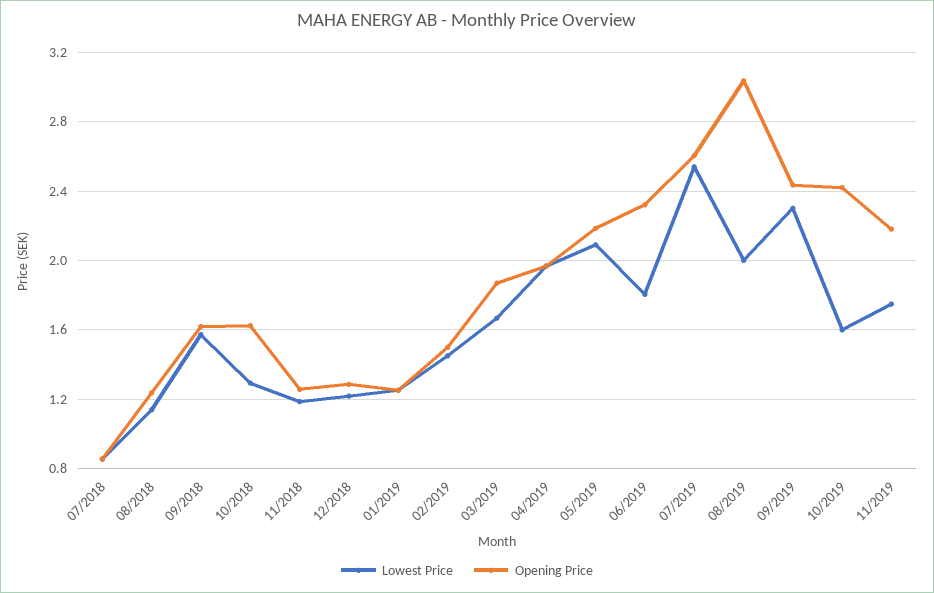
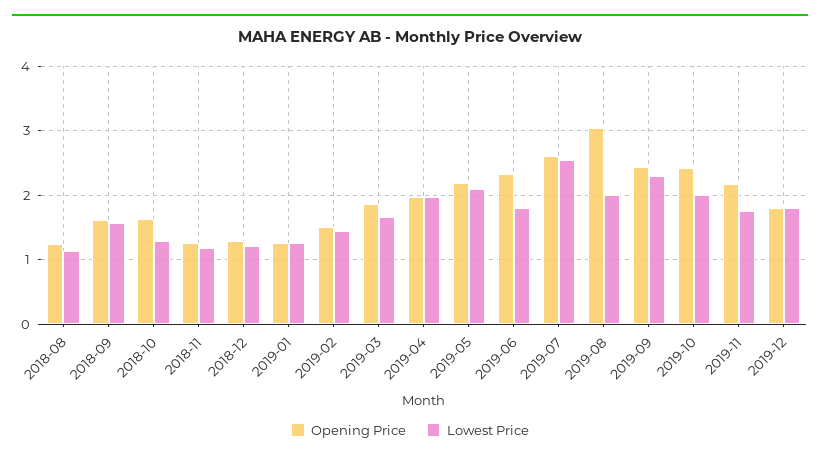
Lowest Price, 07/2018: 0.85 -> none
Opening Price, 07/2018: 0.85 -> none
Lowest Price, 10/2019: 1.6 -> 2
Opening Price, 2019-12: none -> 1.8
Lowest Price, 2019-12: none -> 1.8

